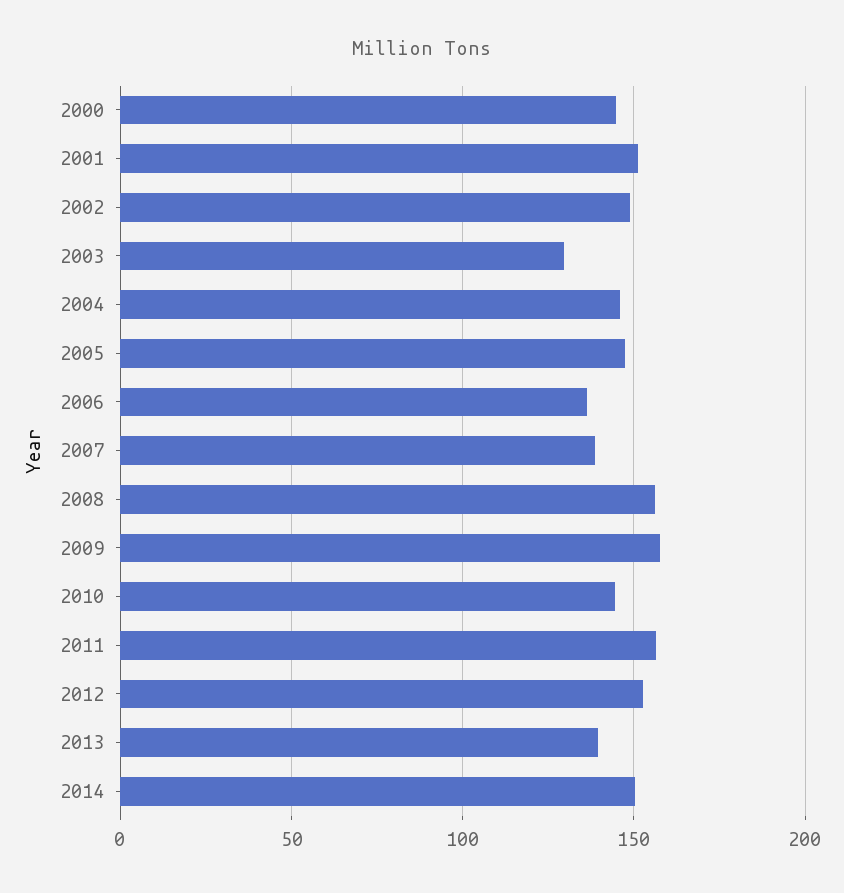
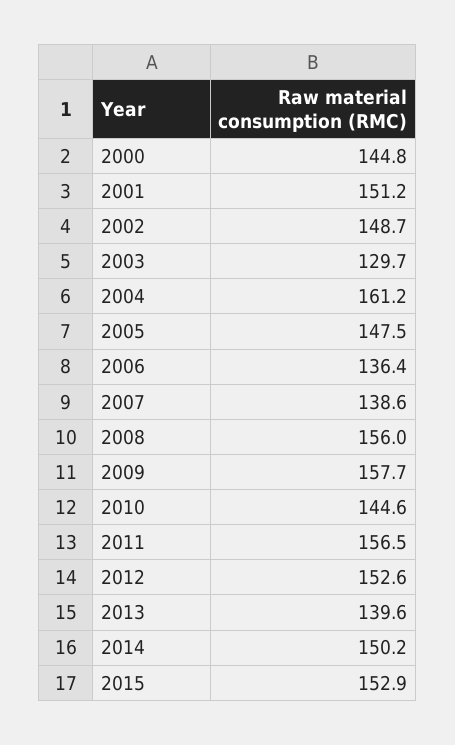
2004: 145 -> 161.2
2015: none -> 152.9

